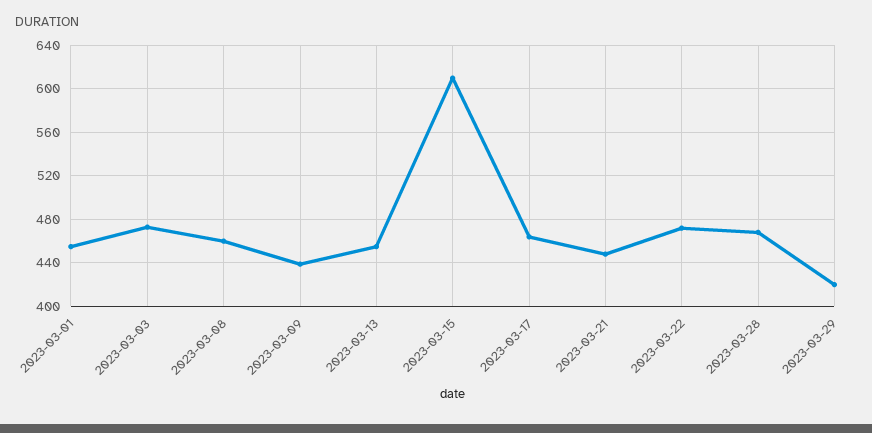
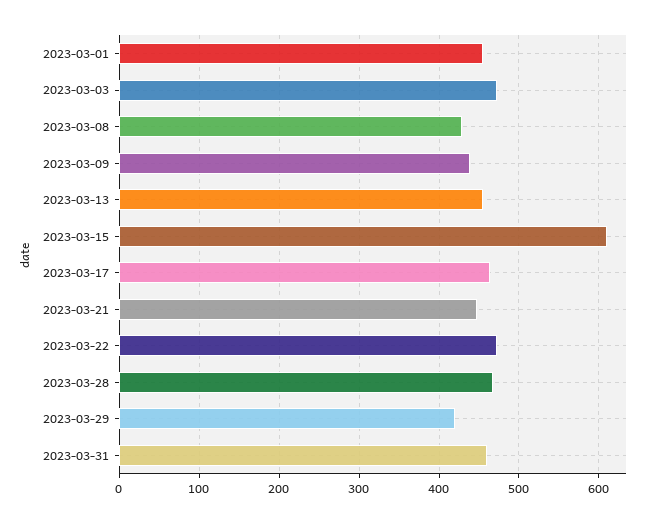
2023-03-08: 460 -> 430
2023-03-31: none -> 460

